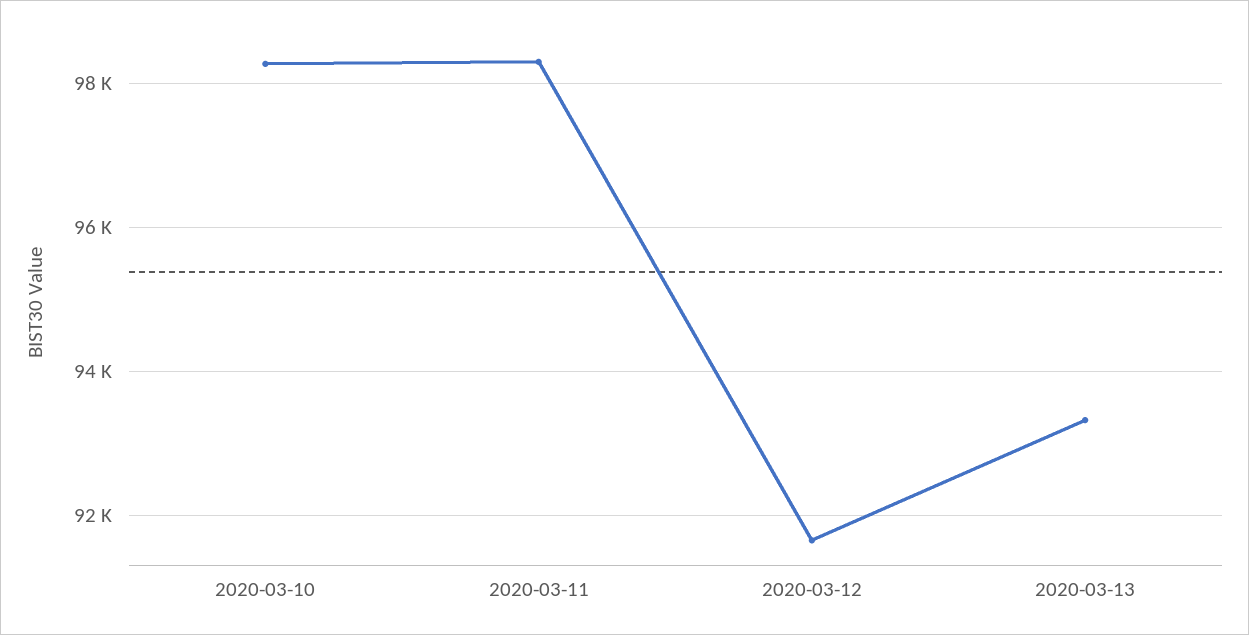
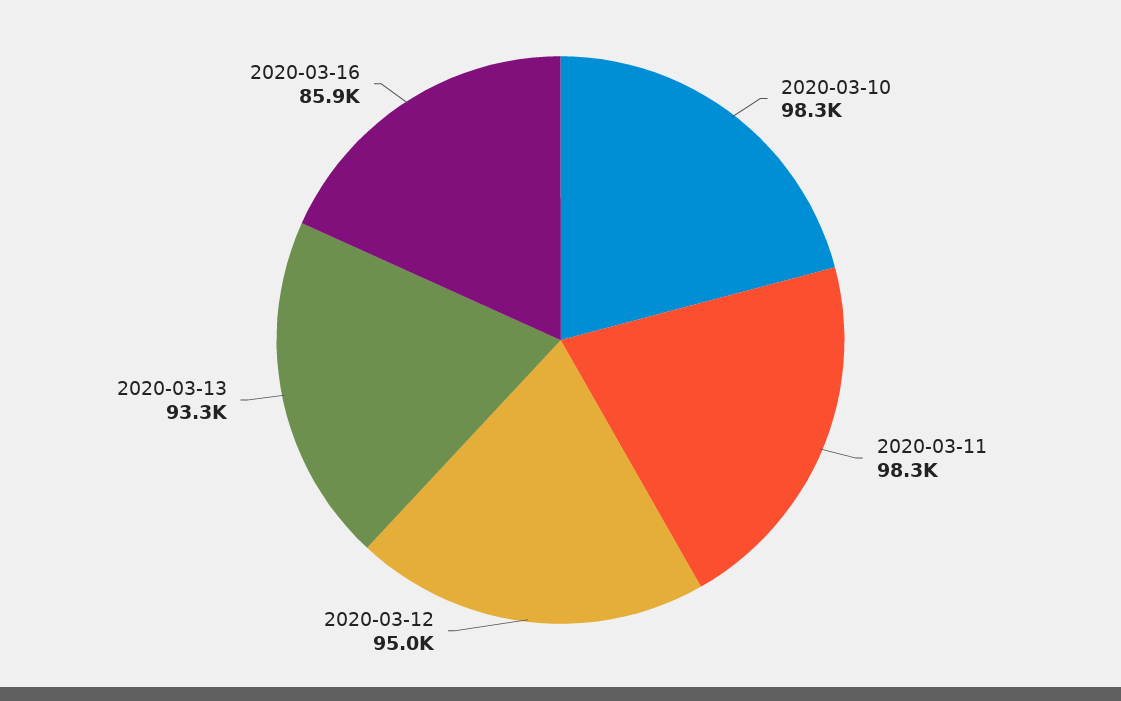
2020-03-12: 91600 -> 95000
2020-03-16: none -> 85900

